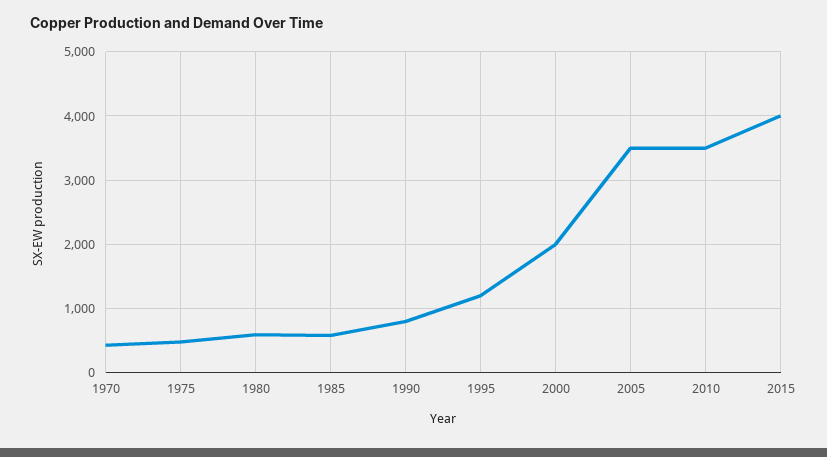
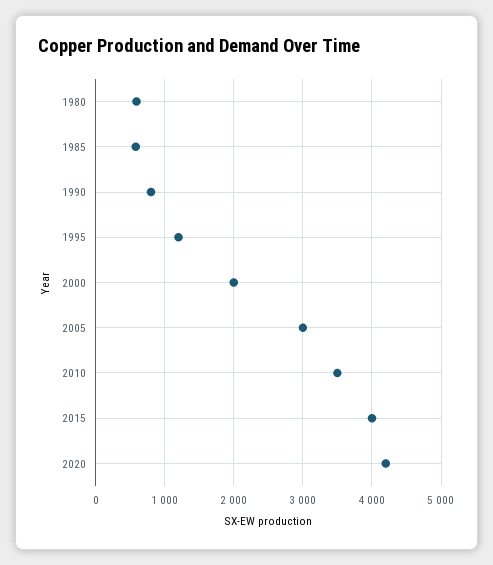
1970: 400 -> none
1975: 500 -> none
2005: 3500 -> 3000
2020: none -> 4200

